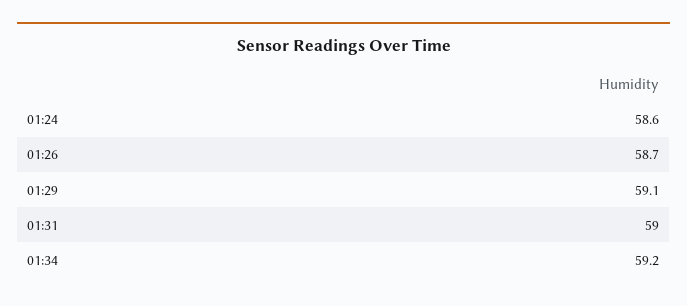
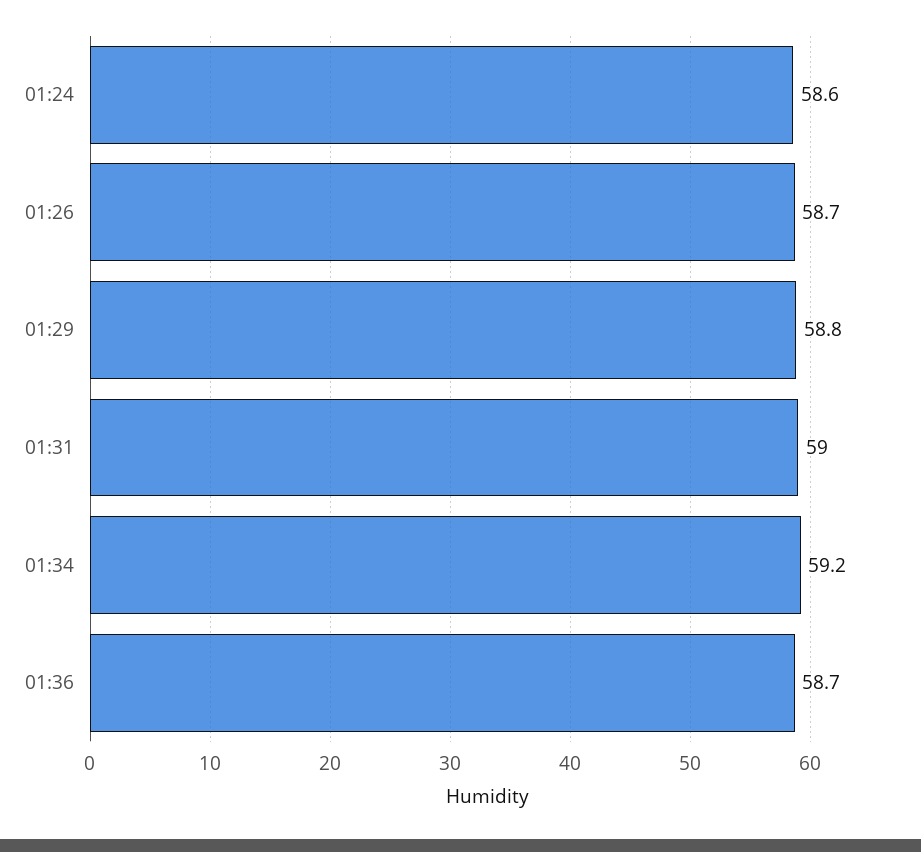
01:29: 59.1 -> 58.8
01:36: none -> 58.7

